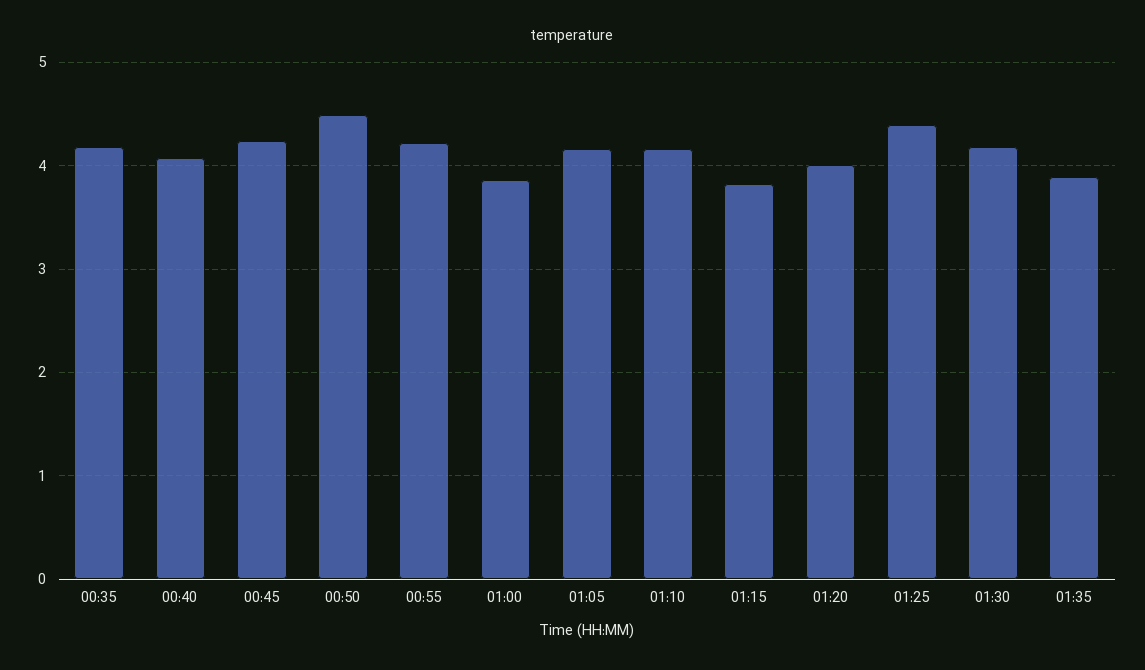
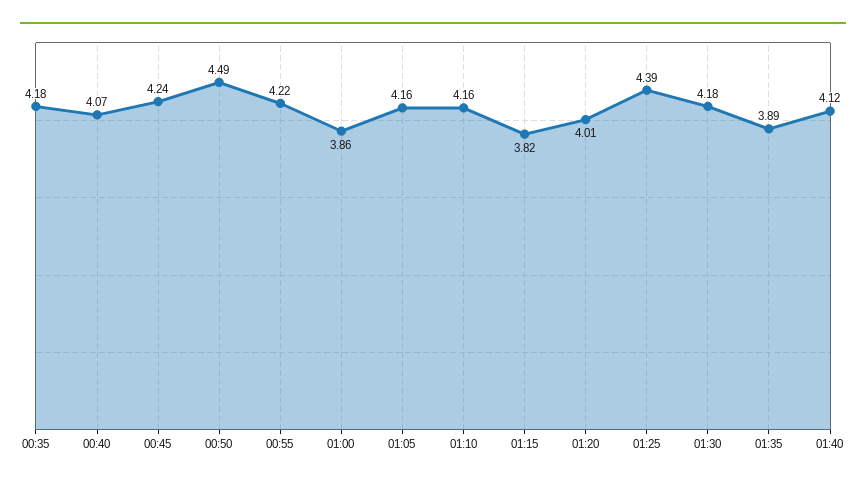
01:40: none -> 4.12

